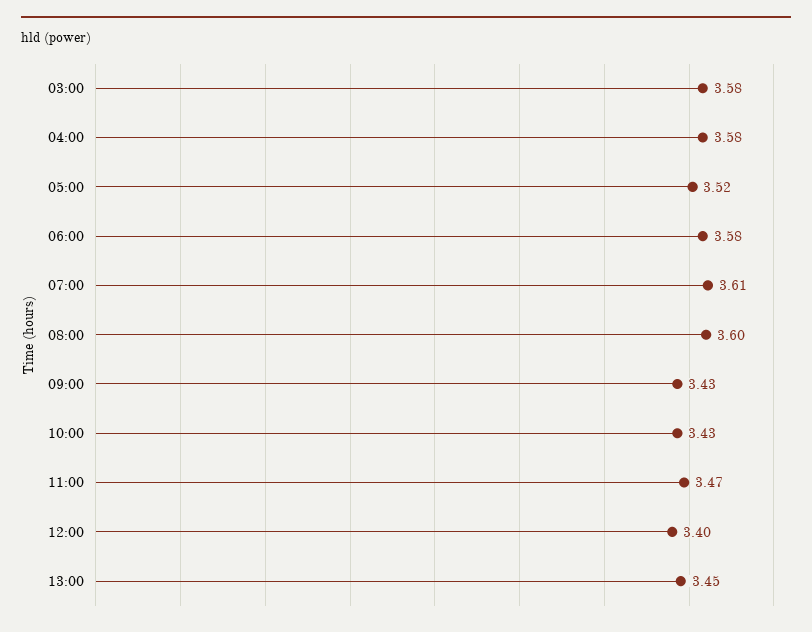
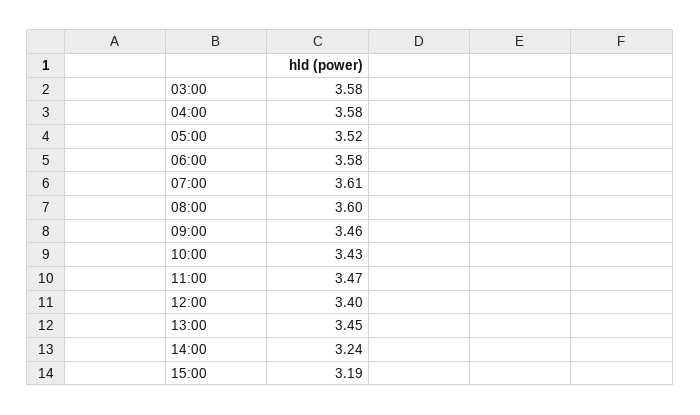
09:00: 3.43 -> 3.46
14:00: none -> 3.24
15:00: none -> 3.19

